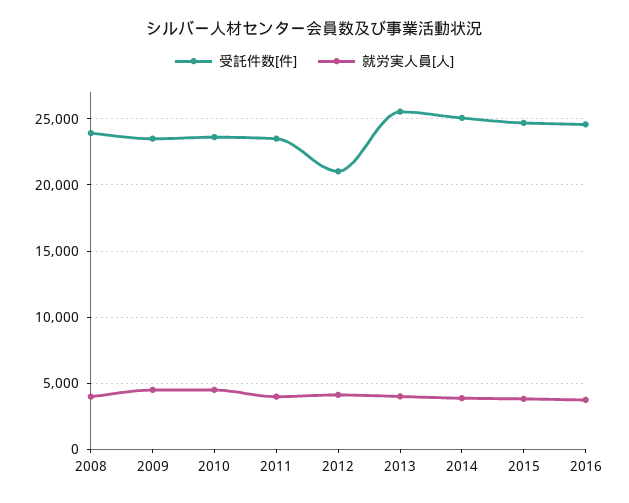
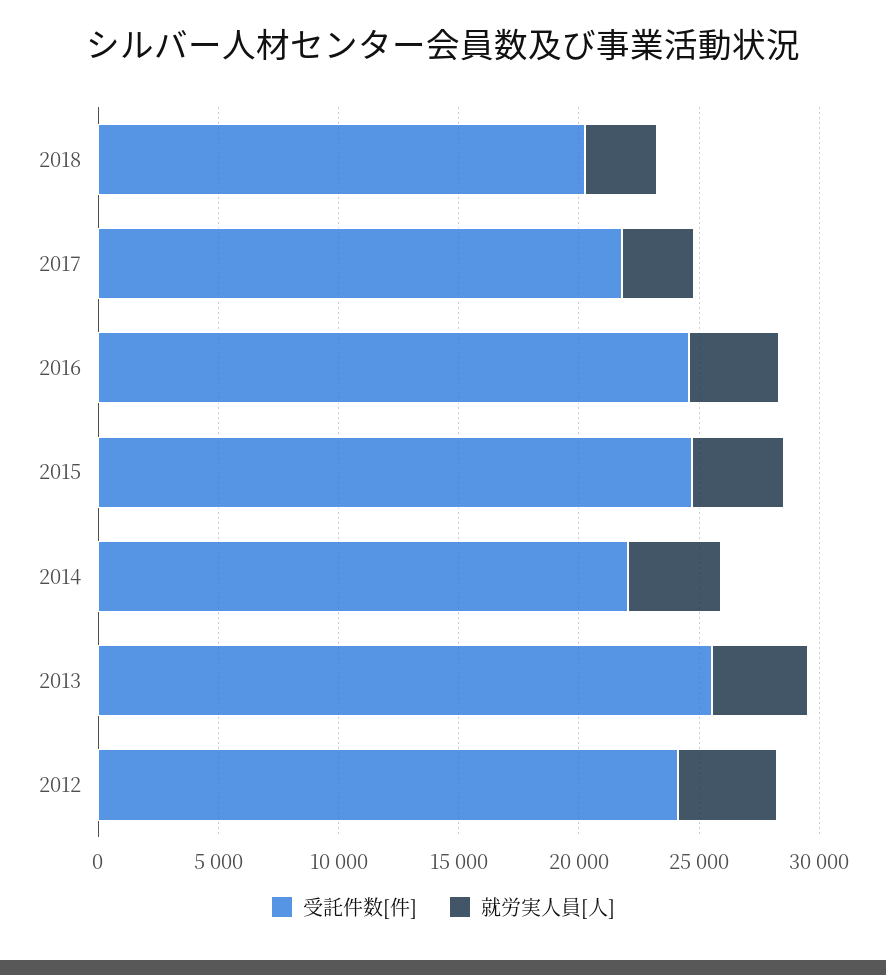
受託件数[件], 2008: 24000 -> none
就労実人員[人], 2008: 4000 -> none
受託件数[件], 2009: 23500 -> none
就労実人員[人], 2009: 4500 -> none
受託件数[件], 2010: 23500 -> none
就労実人員[人], 2010: 4500 -> none
受託件数[件], 2011: 23500 -> none
就労実人員[人], 2011: 4000 -> none
受託件数[件], 2012: 21000 -> 24000
受託件数[件], 2014: 25000 -> 22000
受託件数[件], 2018: none -> 20000
就労実人員[人], 2018: none -> 3000
受託件数[件], 2017: none -> 22000
就労実人員[人], 2017: none -> 3000

